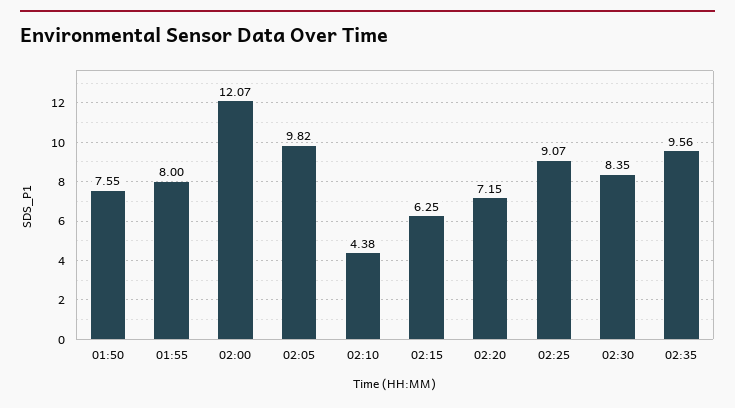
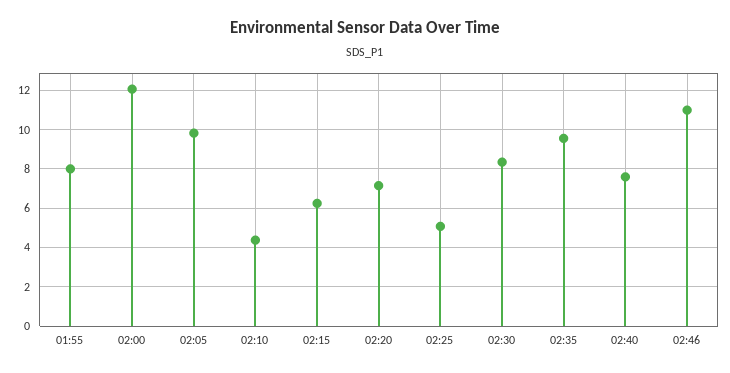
01:50: 7.55 -> none
02:25: 9.07 -> 5
02:40: none -> 7.5
02:46: none -> 11

